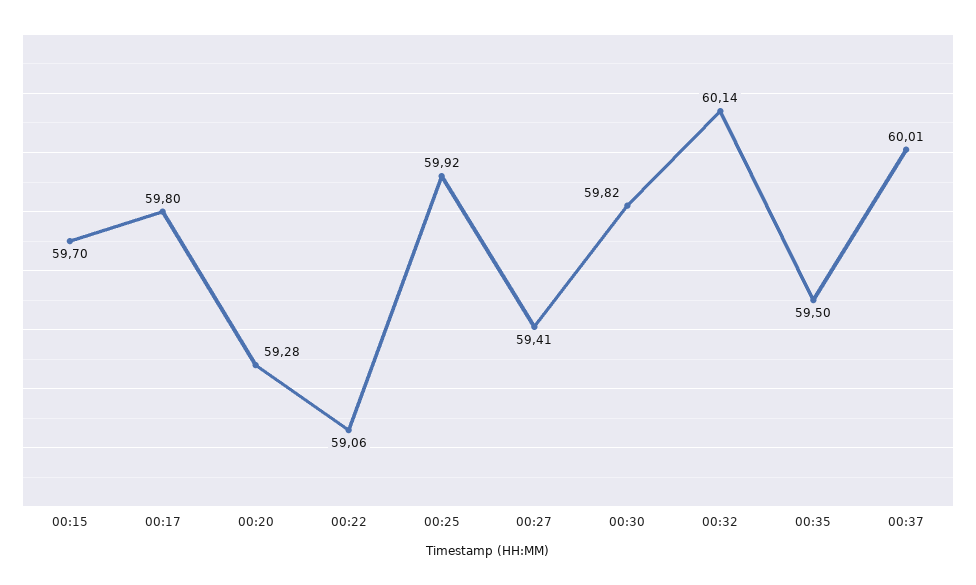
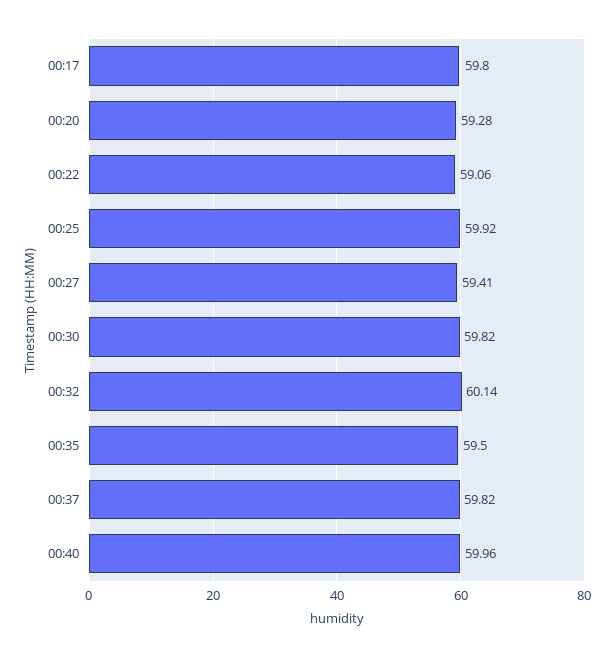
00:15: 59.7 -> none
00:37: 60.01 -> 59.82
00:40: none -> 59.96

